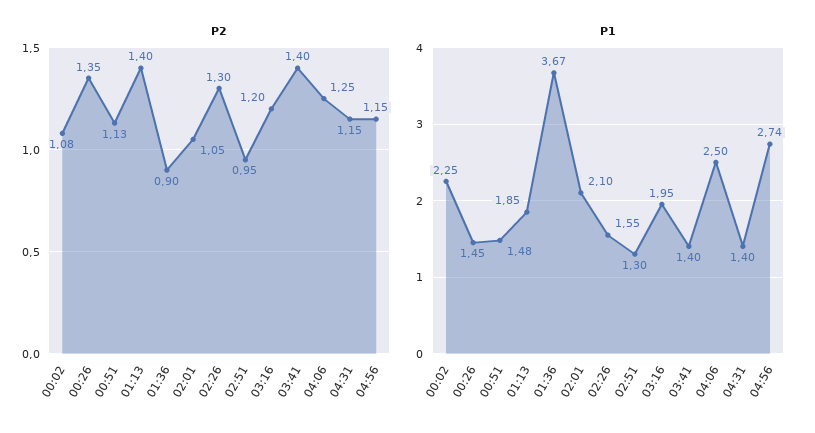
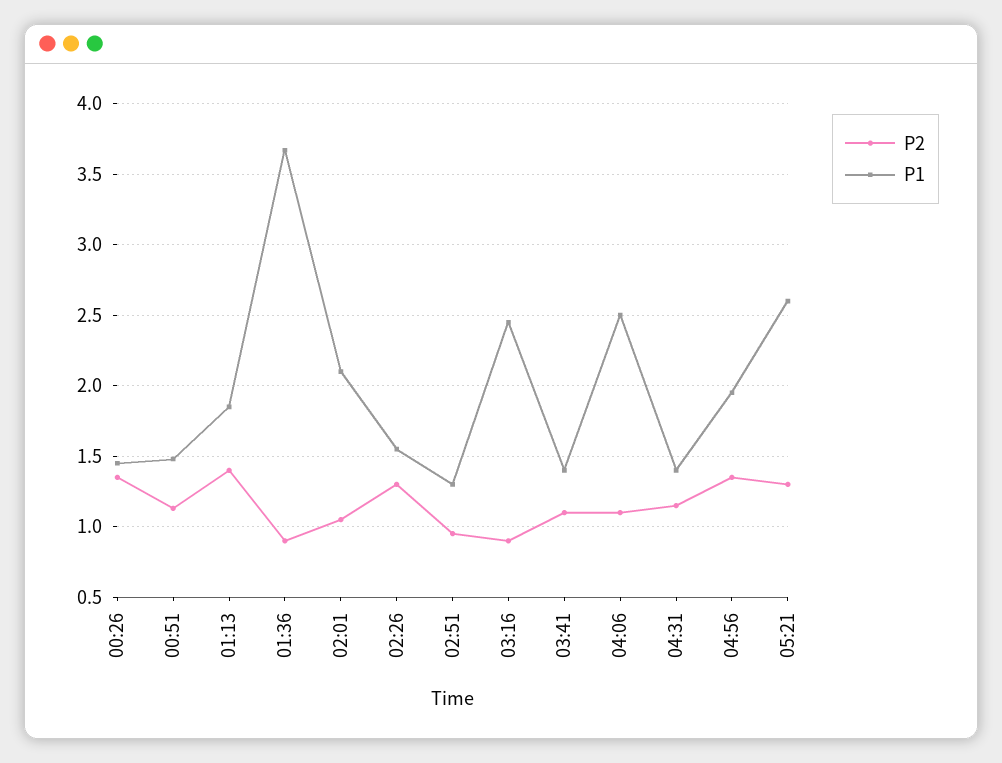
P2, 00:02: 1.08 -> none
P2, 03:16: 1.2 -> 0.9
P2, 03:41: 1.4 -> 1.1
P2, 04:06: 1.25 -> 1.1
P2, 04:56: 1.15 -> 1.35
P1, 00:02: 2.25 -> none
P1, 03:16: 1.95 -> 2.45
P1, 04:56: 2.74 -> 1.95
P2, 05:21: none -> 1.3
P1, 05:21: none -> 2.6

